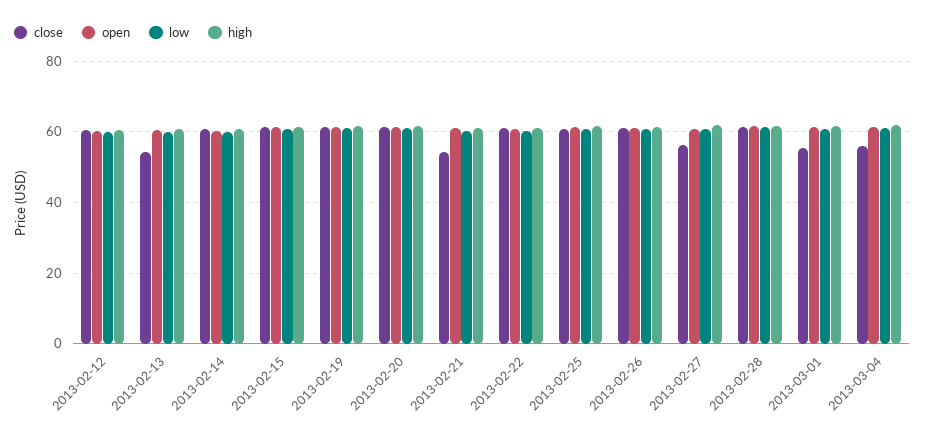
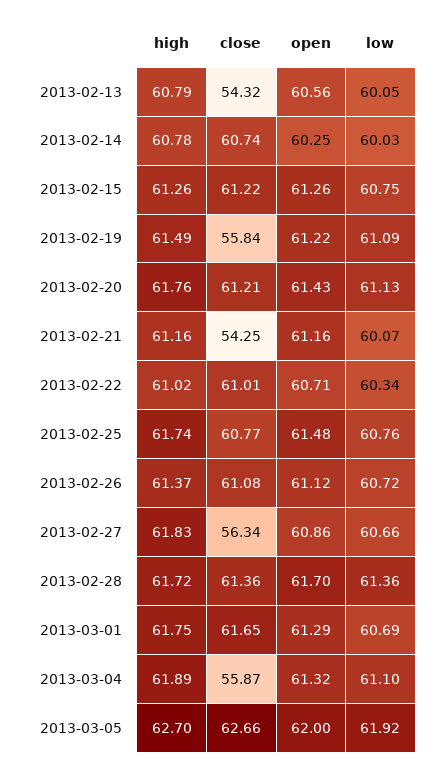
close, 2013-02-12: 60 -> none
open, 2013-02-12: 60 -> none
low, 2013-02-12: 60 -> none
high, 2013-02-12: 60 -> none
close, 2013-02-19: 62 -> 55.84
close, 2013-03-01: 56 -> 61.65
high, 2013-03-05: none -> 62.7
close, 2013-03-05: none -> 62.66
open, 2013-03-05: none -> 62
low, 2013-03-05: none -> 61.92

